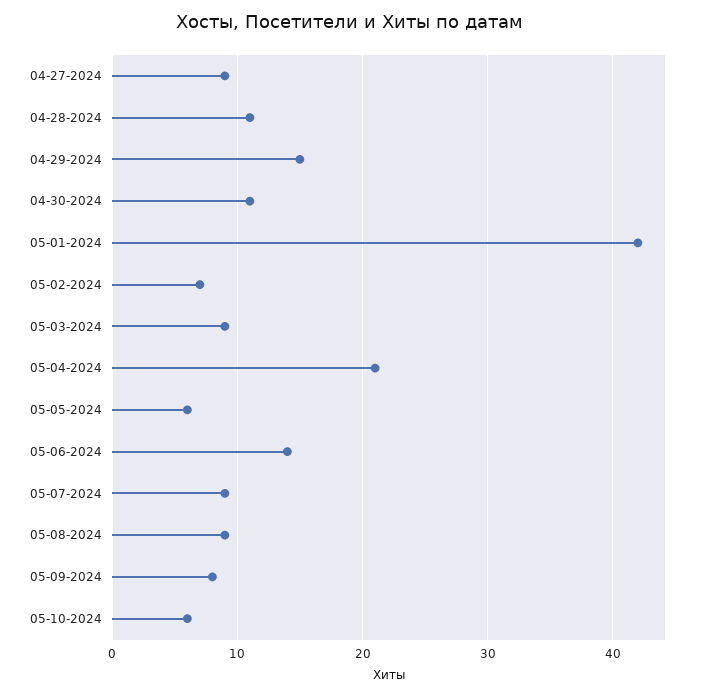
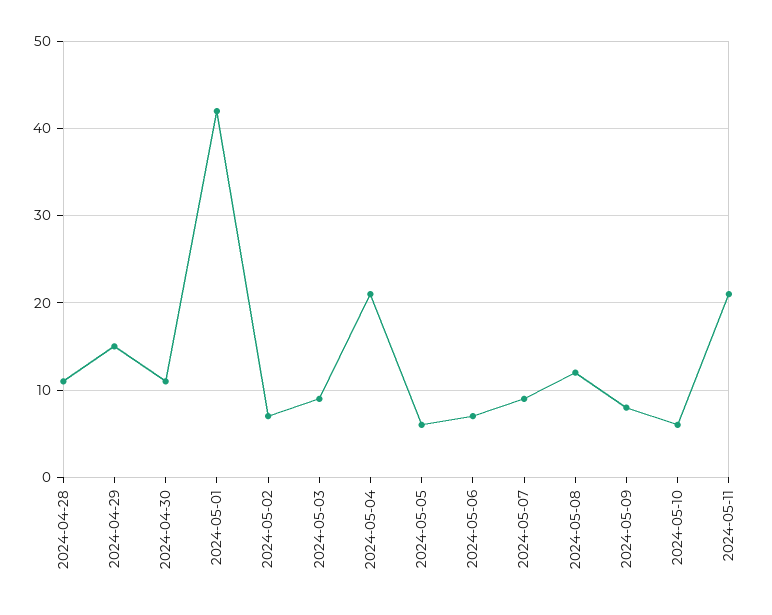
04-27-2024: 9 -> none
05-06-2024: 14 -> 7
05-08-2024: 9 -> 12
2024-05-11: none -> 21

